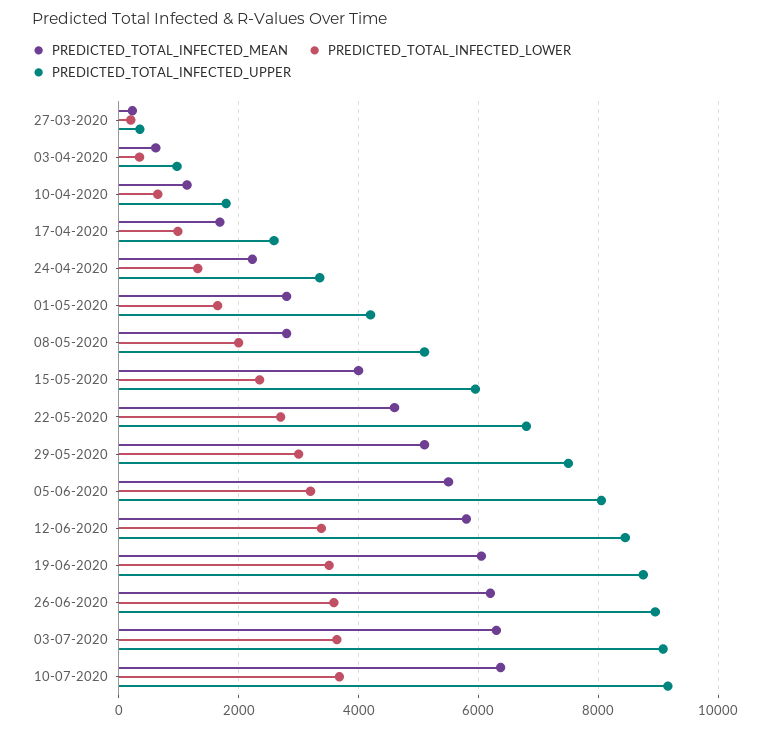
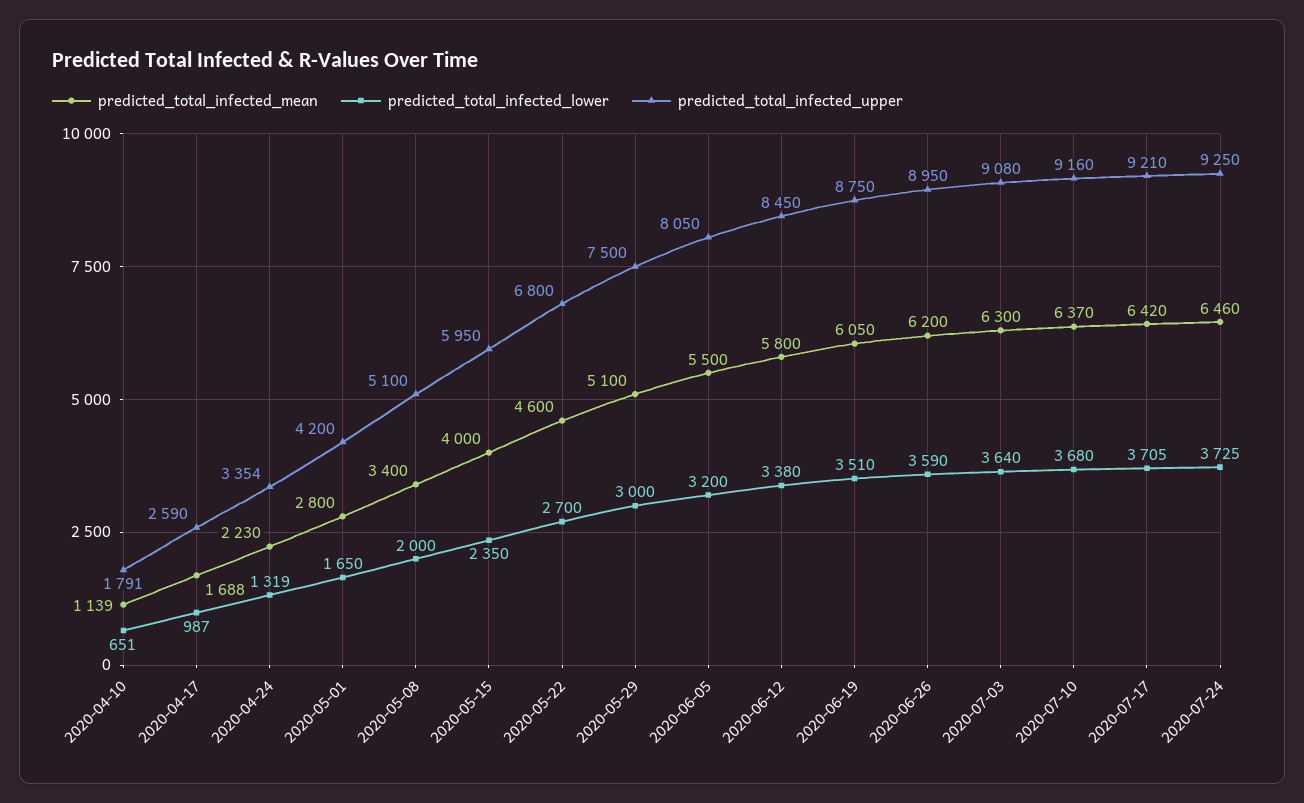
PREDICTED_TOTAL_INFECTED_MEAN, 27-03-2020: 200 -> none
PREDICTED_TOTAL_INFECTED_LOWER, 27-03-2020: 200 -> none
PREDICTED_TOTAL_INFECTED_UPPER, 27-03-2020: 400 -> none
PREDICTED_TOTAL_INFECTED_MEAN, 03-04-2020: 600 -> none
PREDICTED_TOTAL_INFECTED_LOWER, 03-04-2020: 400 -> none
PREDICTED_TOTAL_INFECTED_UPPER, 03-04-2020: 1000 -> none
PREDICTED_TOTAL_INFECTED_MEAN, 08-05-2020: 2800 -> 3400
PREDICTED_TOTAL_INFECTED_MEAN, 2020-07-17: none -> 6420
PREDICTED_TOTAL_INFECTED_LOWER, 2020-07-17: none -> 3705
PREDICTED_TOTAL_INFECTED_UPPER, 2020-07-17: none -> 9210
PREDICTED_TOTAL_INFECTED_MEAN, 2020-07-24: none -> 6460
PREDICTED_TOTAL_INFECTED_LOWER, 2020-07-24: none -> 3725
PREDICTED_TOTAL_INFECTED_UPPER, 2020-07-24: none -> 9250

